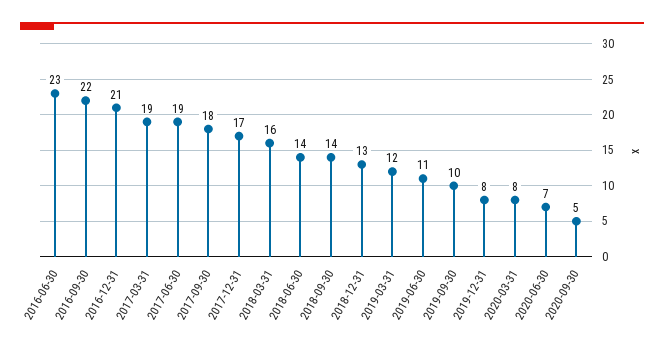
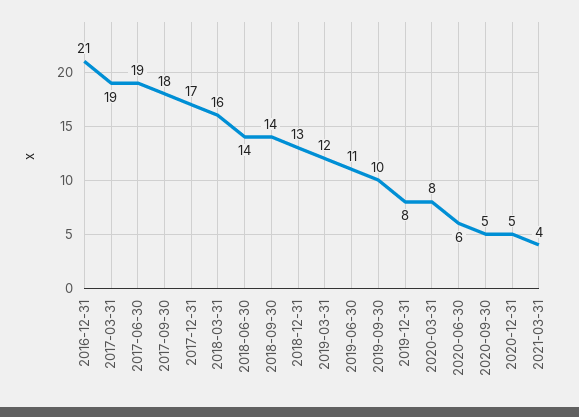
2016-06-30: 23 -> none
2016-09-30: 22 -> none
2020-06-30: 7 -> 6
2020-12-31: none -> 5
2021-03-31: none -> 4

